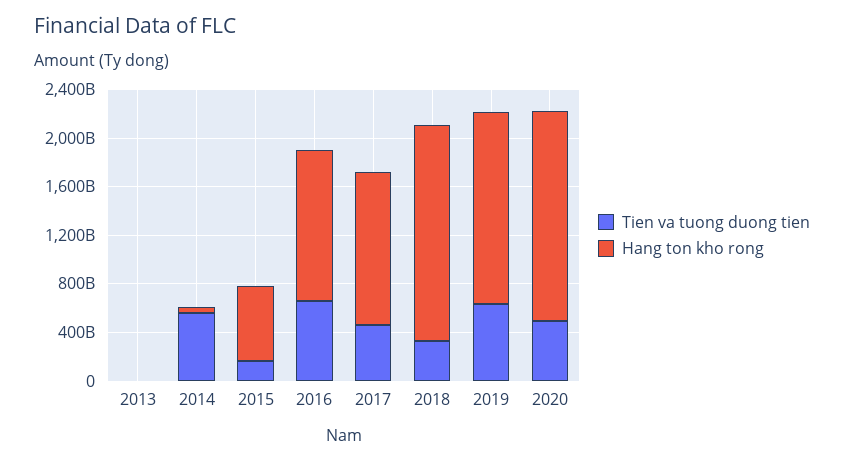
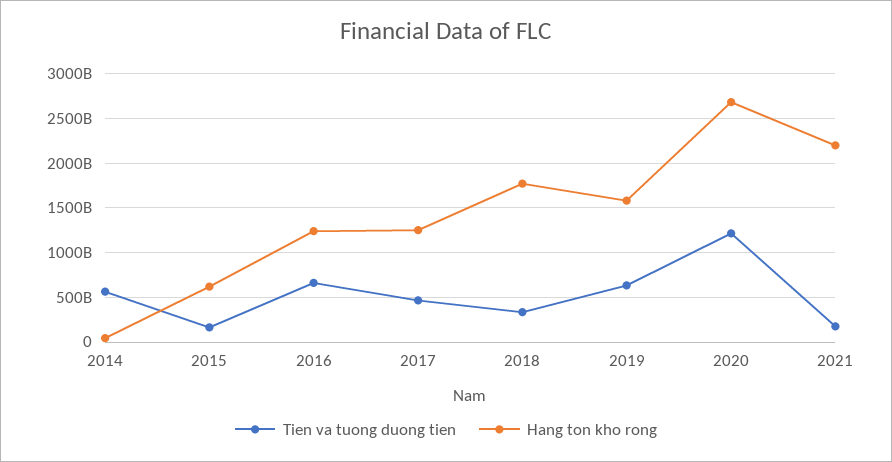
Tien va tuong duong tien, 2013: 0 -> none
Hang ton kho rong, 2013: 0 -> none
Tien va tuong duong tien, 2020: 500000000000 -> 1200000000000
Hang ton kho rong, 2020: 1700000000000 -> 2700000000000
Tien va tuong duong tien, 2021: none -> 200000000000
Hang ton kho rong, 2021: none -> 2200000000000

